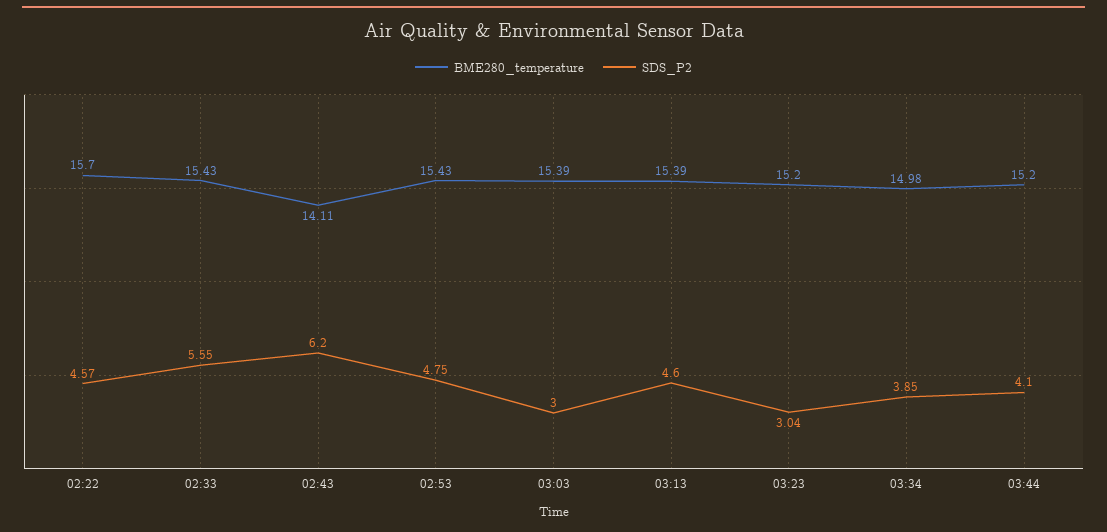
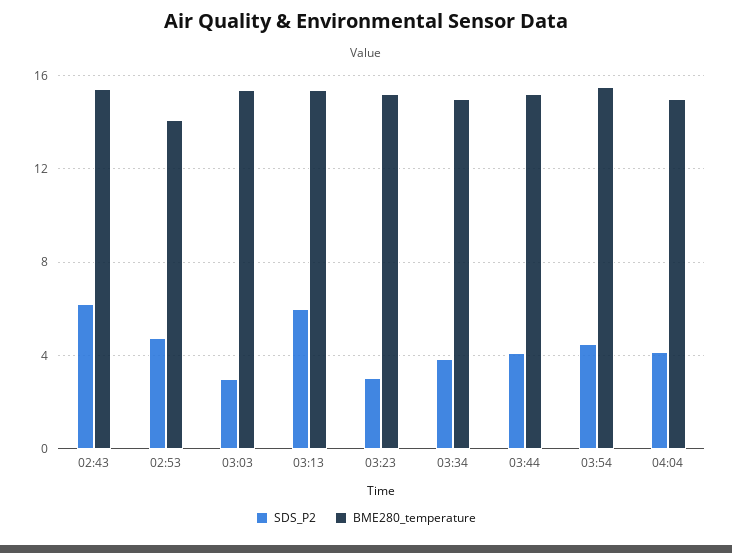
BME280_temperature, 02:22: 15.7 -> none
SDS_P2, 02:22: 4.57 -> none
BME280_temperature, 02:33: 15.43 -> none
SDS_P2, 02:33: 5.55 -> none
BME280_temperature, 02:43: 14.11 -> 15.5
BME280_temperature, 02:53: 15.43 -> 14
SDS_P2, 03:13: 4.6 -> 6
SDS_P2, 03:54: none -> 4.5
BME280_temperature, 03:54: none -> 15.5
SDS_P2, 04:04: none -> 4
BME280_temperature, 04:04: none -> 15

